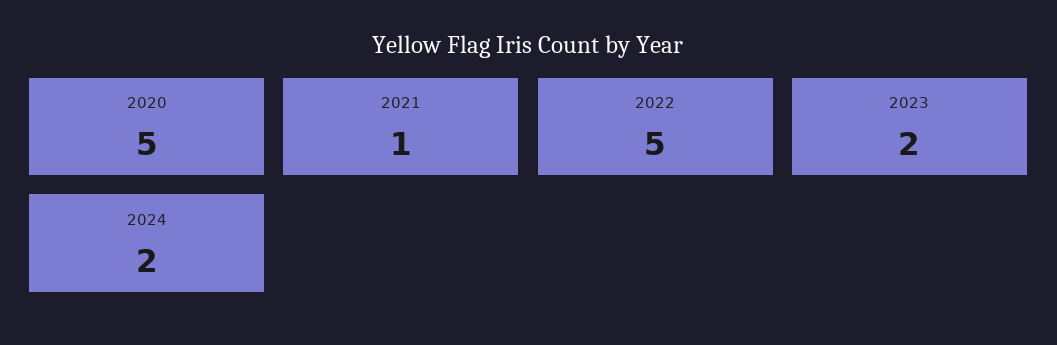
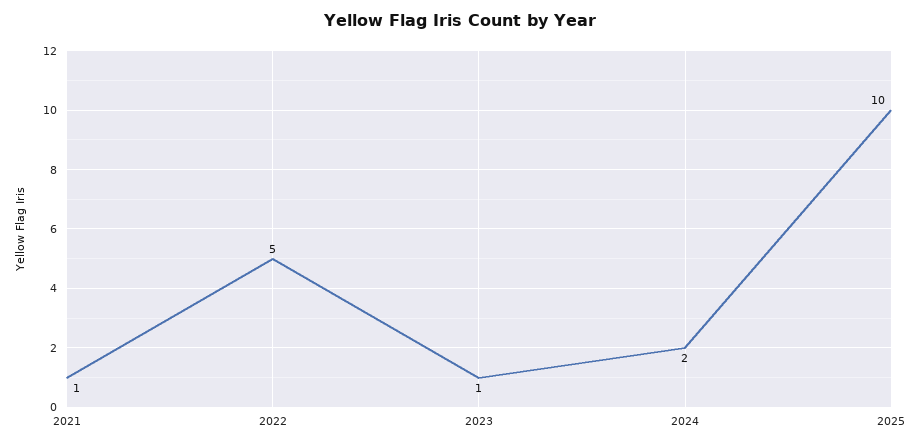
2020: 5 -> none
2023: 2 -> 1
2025: none -> 10

